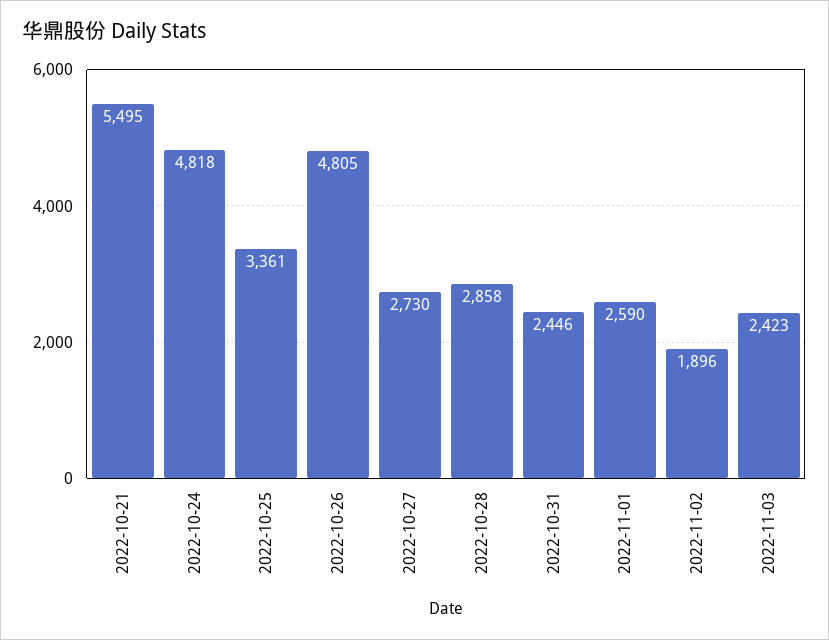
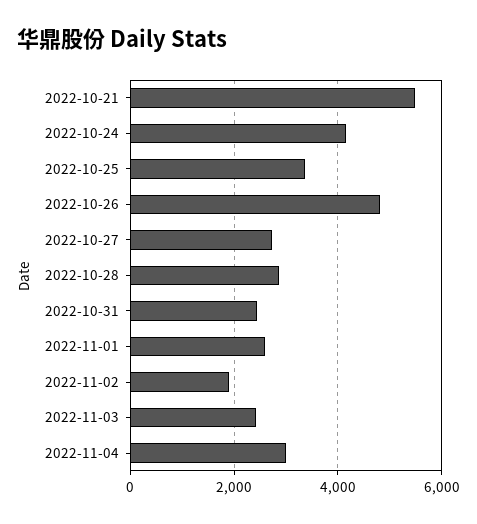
2022-10-24: 4818 -> 4200
2022-11-04: none -> 3000

